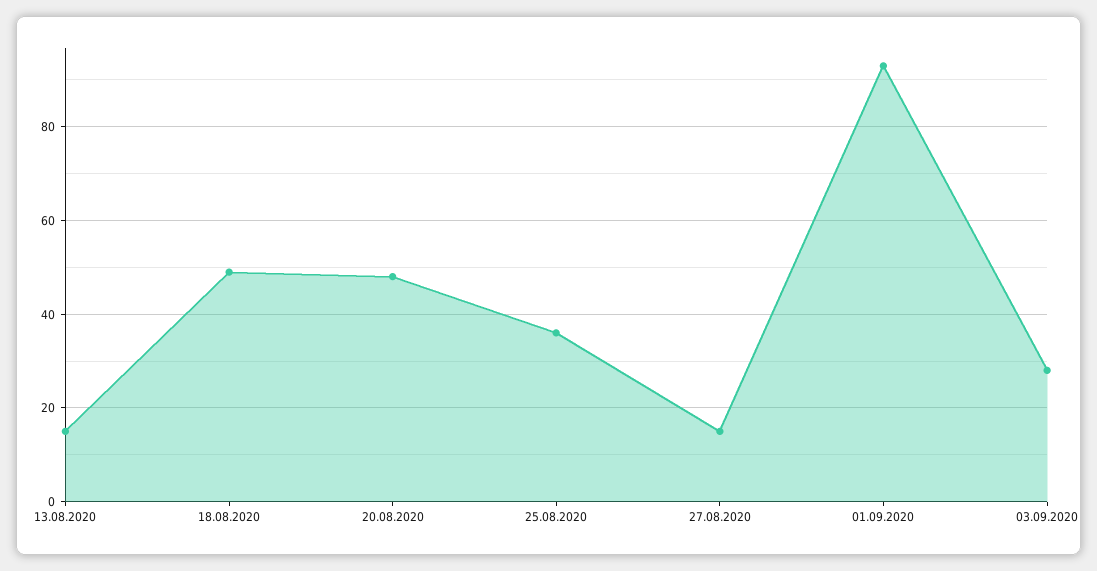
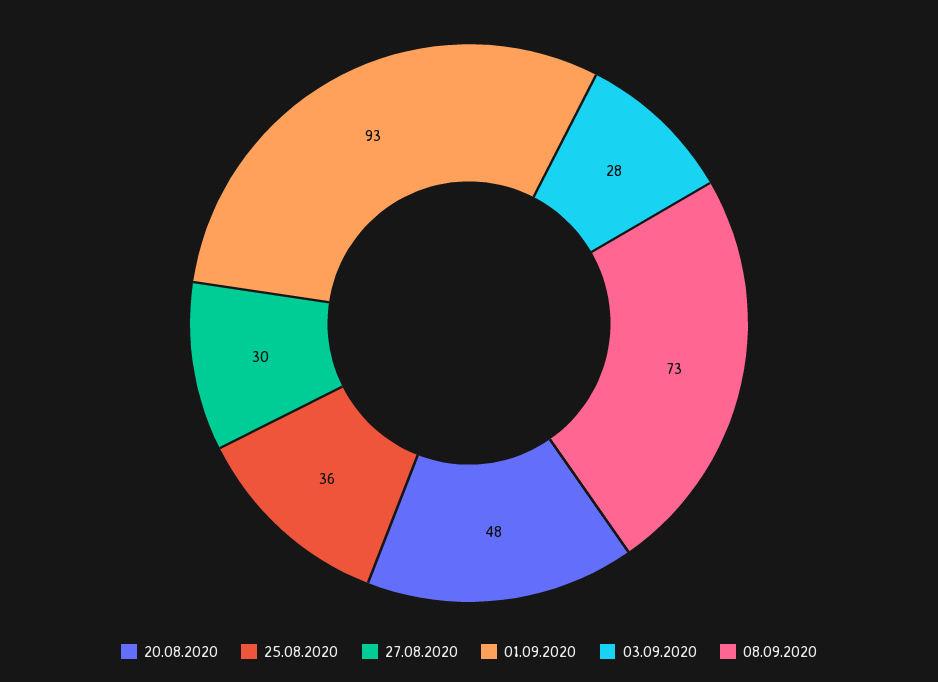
13.08.2020: 15 -> none
18.08.2020: 50 -> none
27.08.2020: 15 -> 30
08.09.2020: none -> 73

